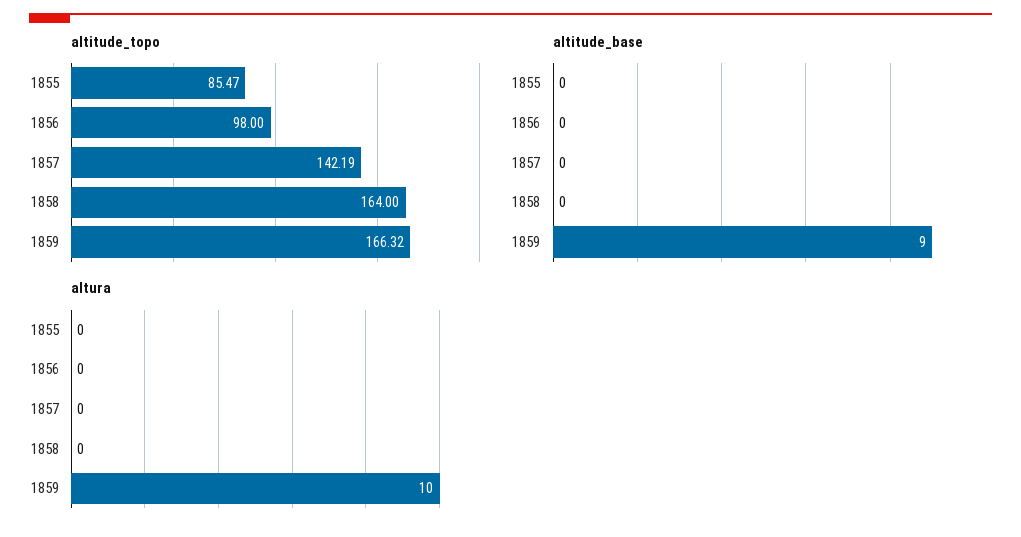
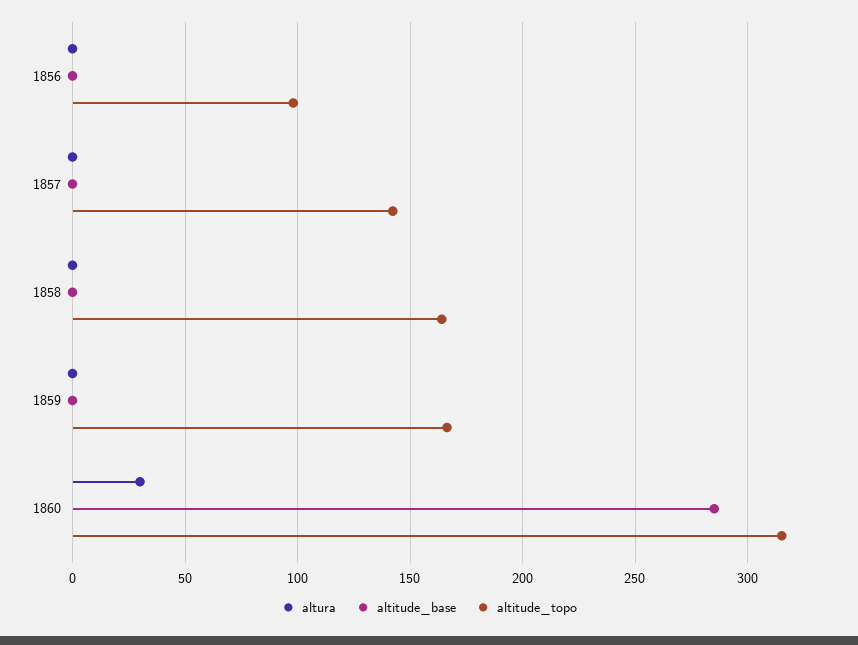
altitude_topo, 1855: 85.47 -> none
altitude_base, 1855: 0 -> none
altitude_base, 1859: 9 -> 0
altura, 1855: 0 -> none
altura, 1859: 10 -> 0
altura, 1860: none -> 30
altitude_base, 1860: none -> 285
altitude_topo, 1860: none -> 315

